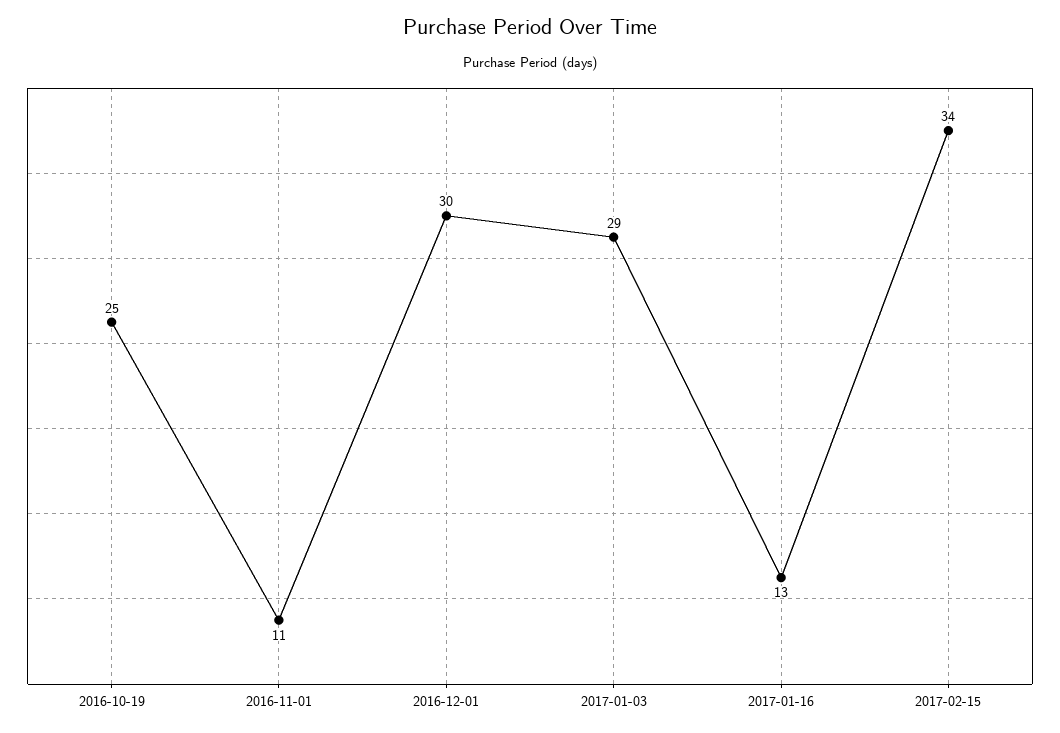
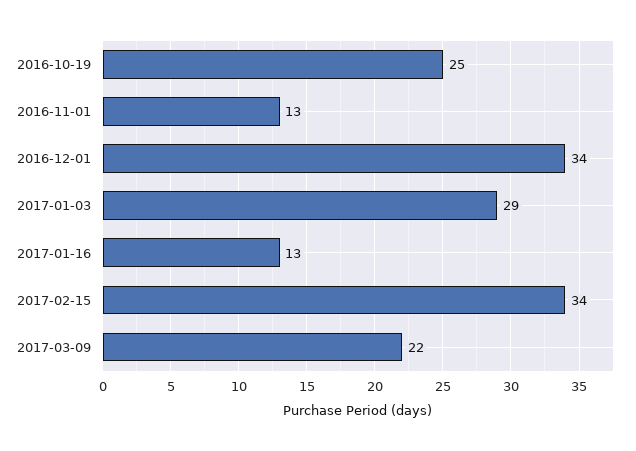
2016-11-01: 11 -> 13
2016-12-01: 30 -> 34
2017-03-09: none -> 22

